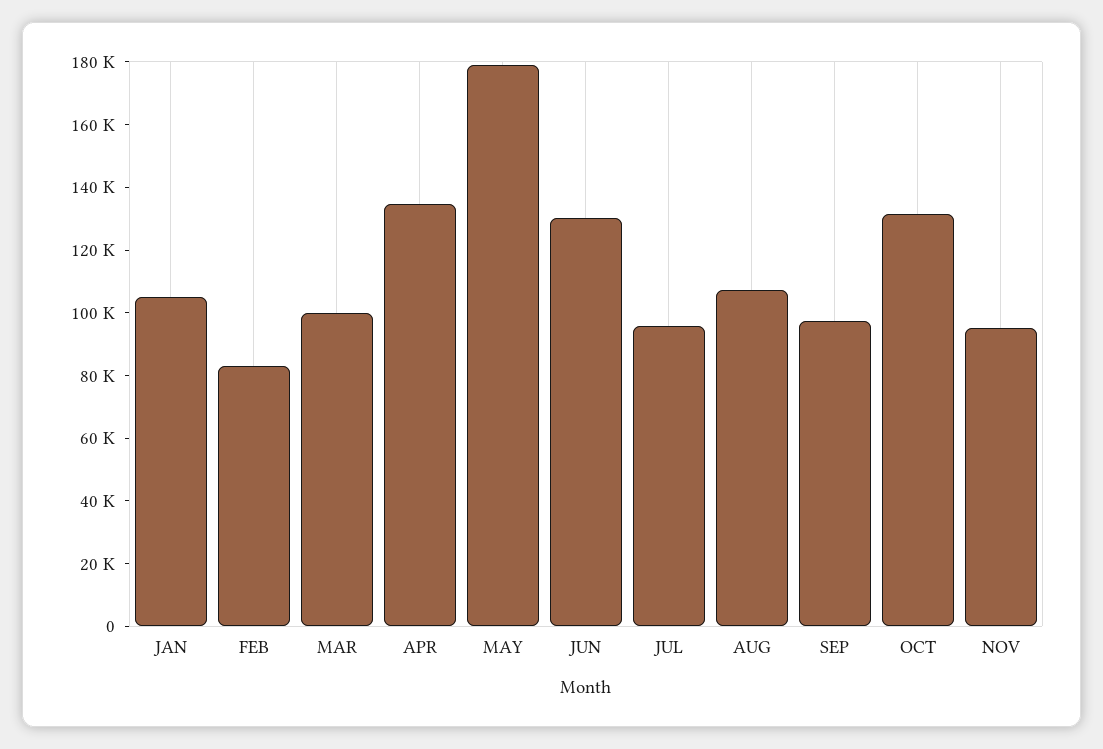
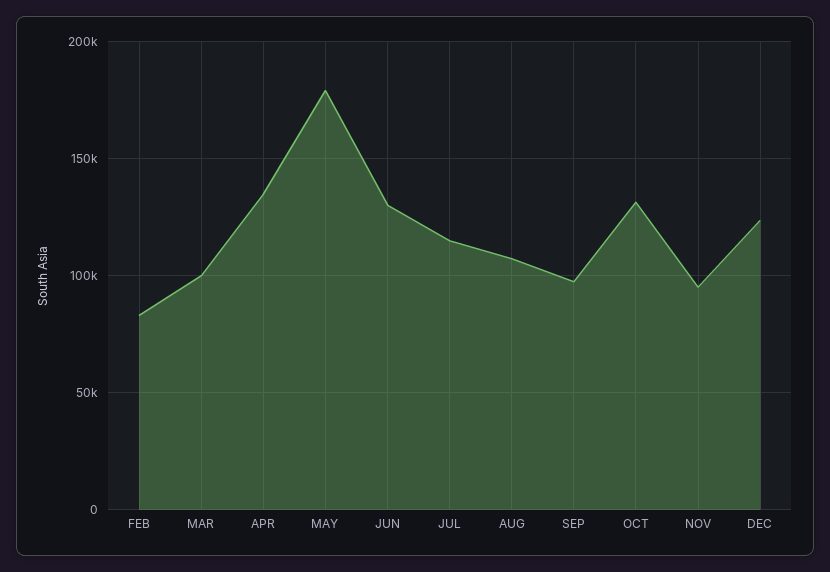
JAN: 105000 -> none
JUL: 95000 -> 115000
DEC: none -> 125000

